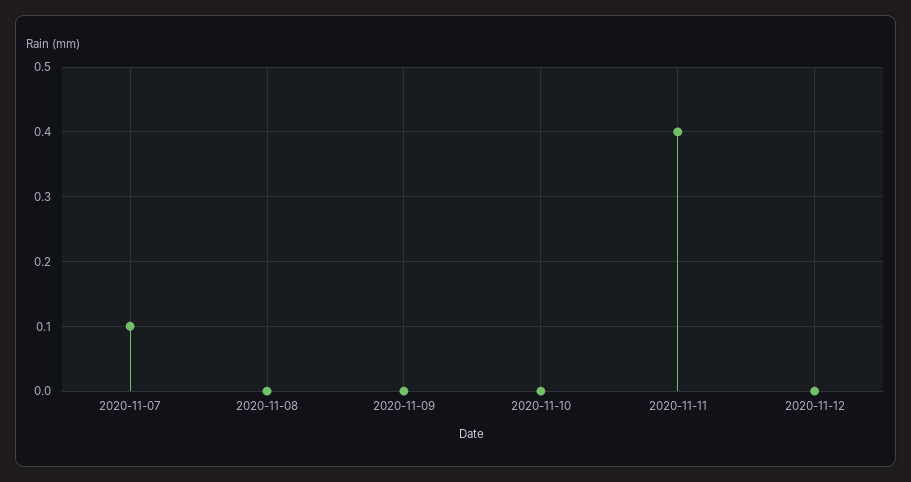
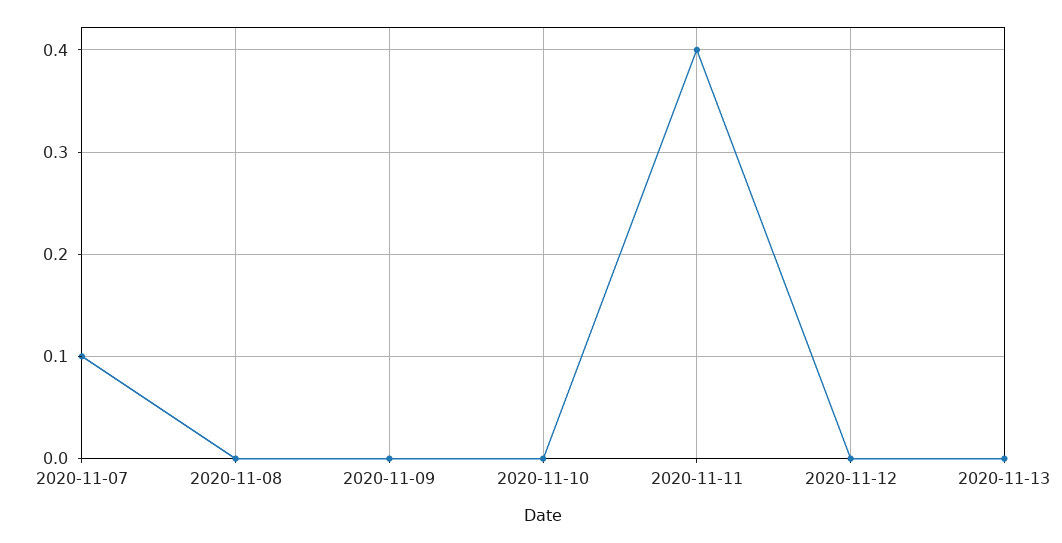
2020-11-13: none -> 0

